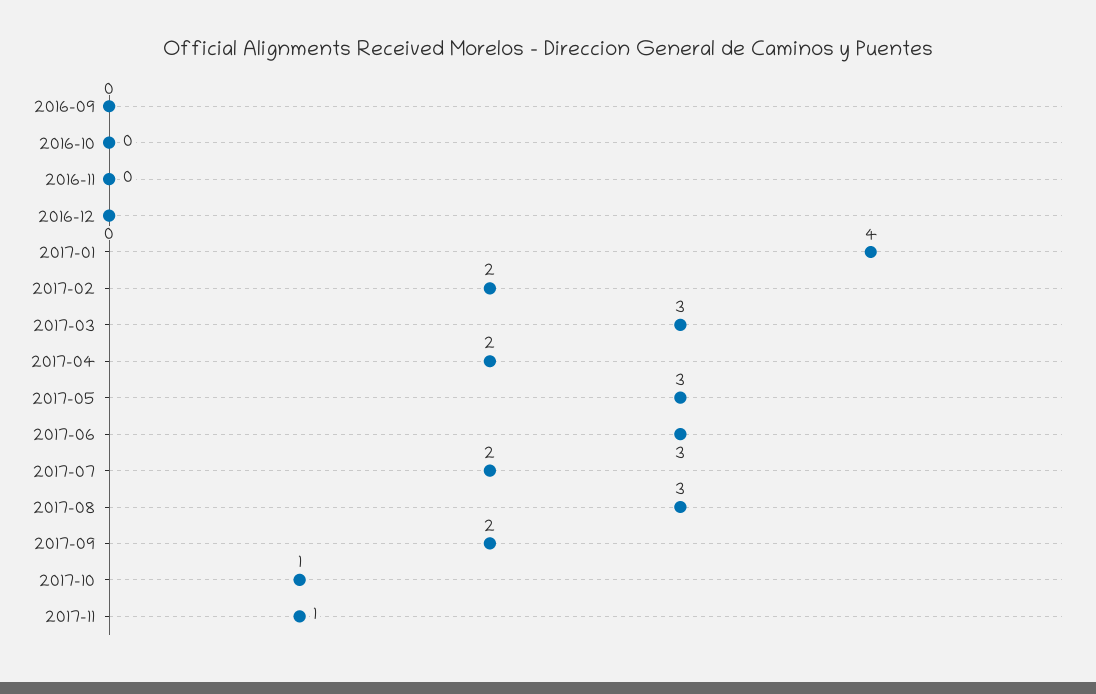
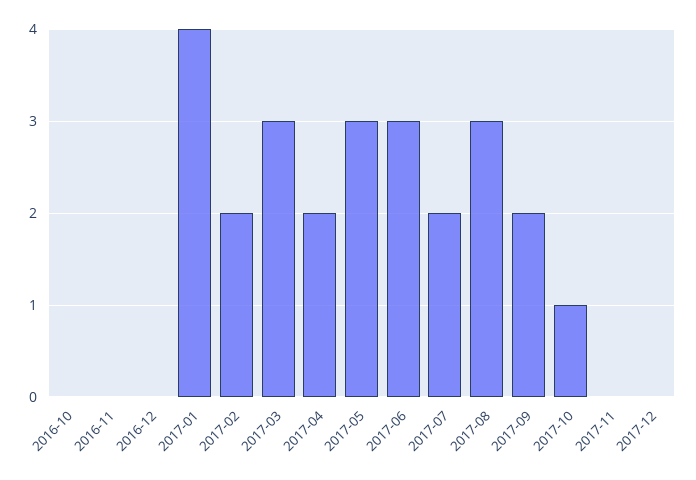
2016-09: 0 -> none
2017-11: 1 -> 0
2017-12: none -> 0

